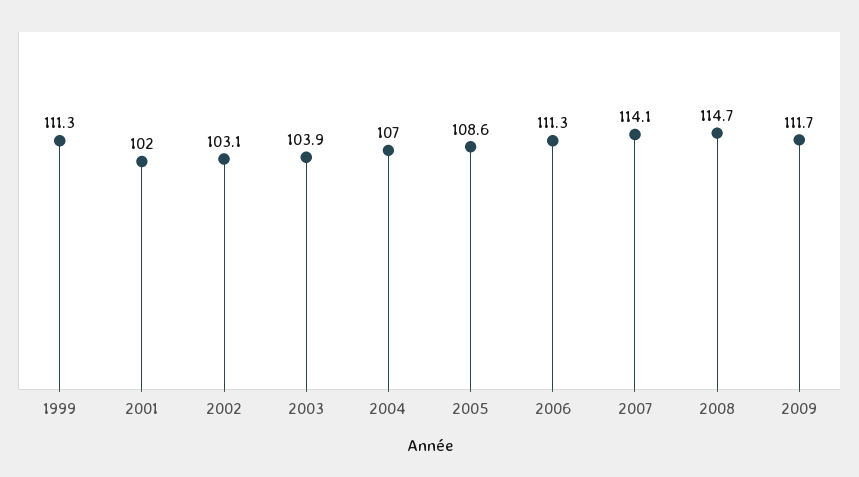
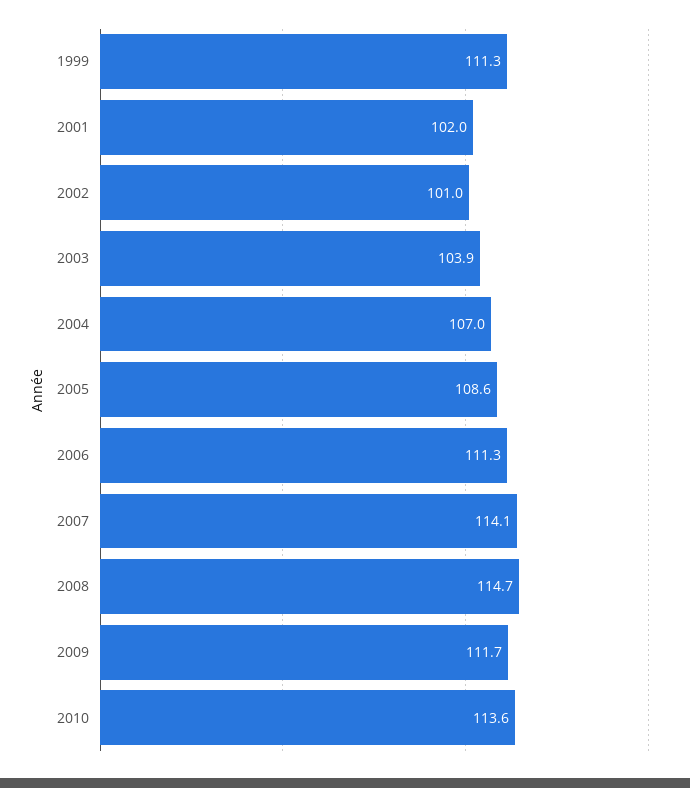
2002: 103.1 -> 101
2010: none -> 113.6

